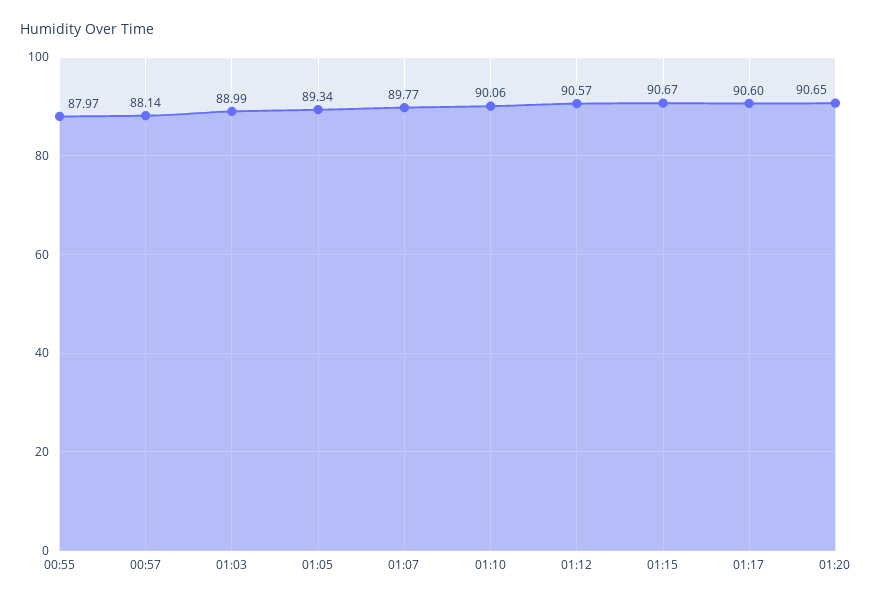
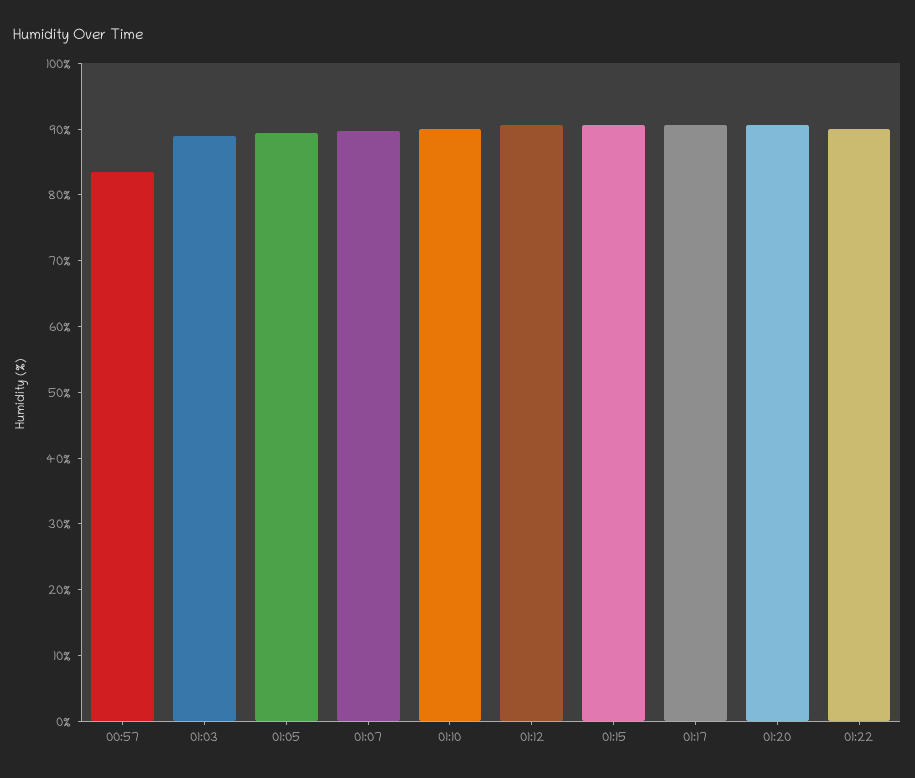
00:55: 87.97 -> none
00:57: 88.14 -> 84
01:22: none -> 90

